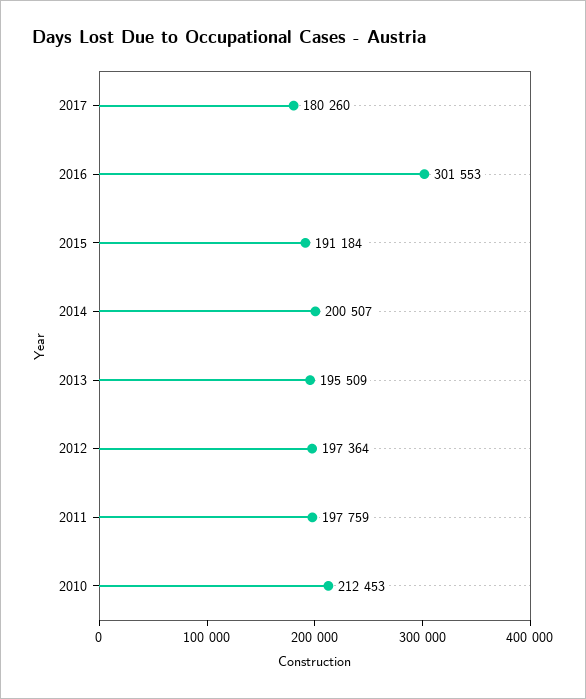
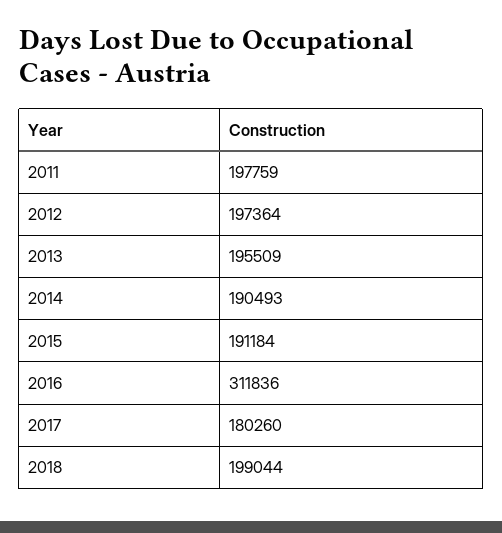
2016: 301553 -> 311836
2014: 200507 -> 190493
2010: 212453 -> none
2018: none -> 199044

